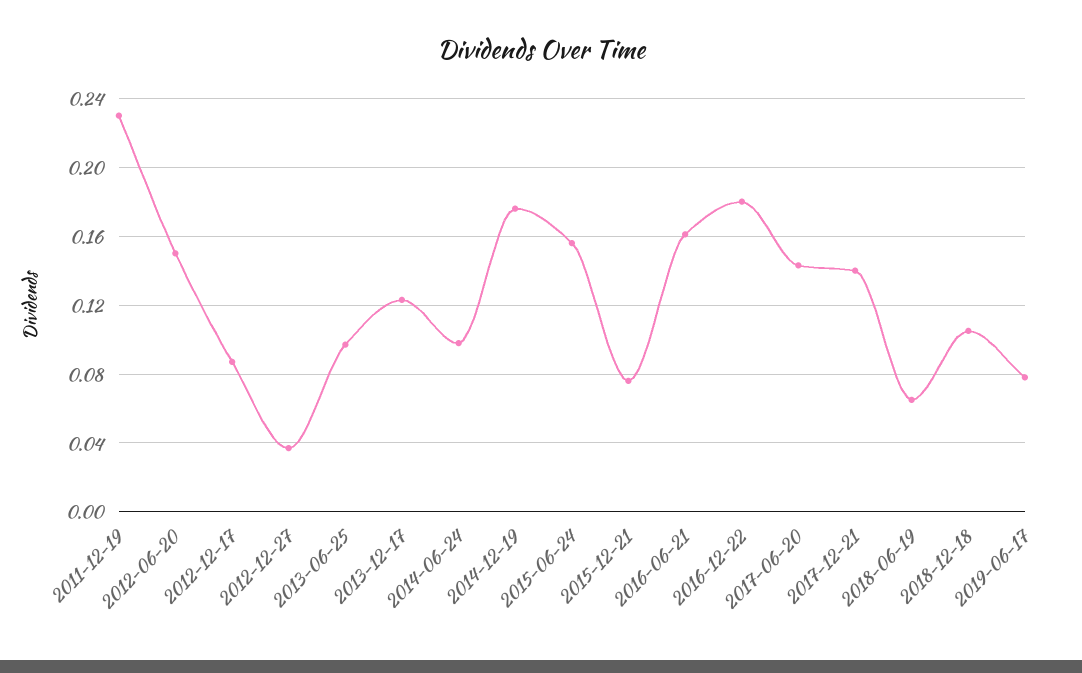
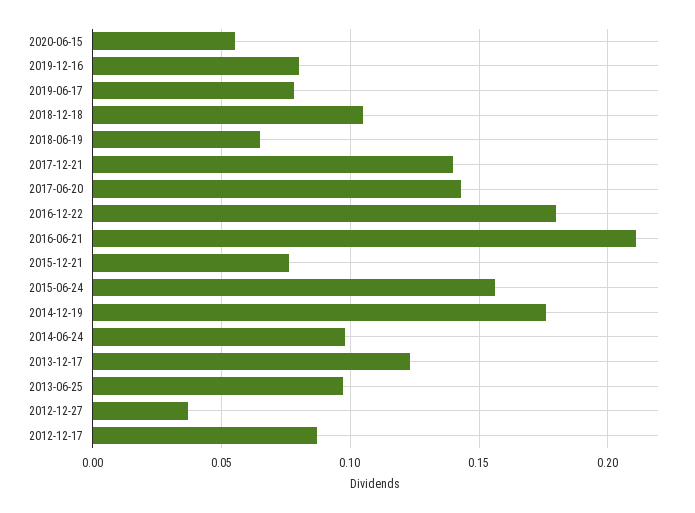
2011-12-19: 0.23 -> none
2012-06-20: 0.15 -> none
2016-06-21: 0.16 -> 0.21
2020-06-15: none -> 0.055
2019-12-16: none -> 0.08

